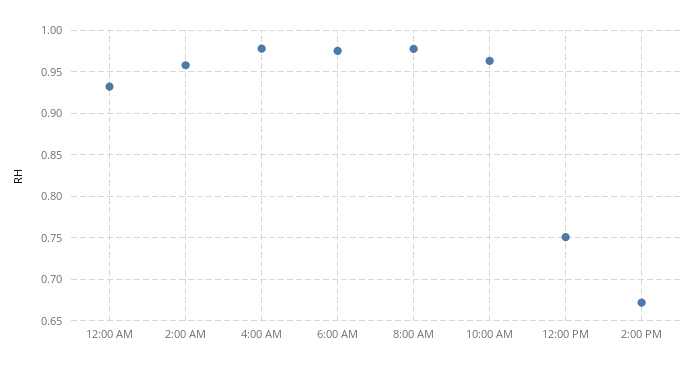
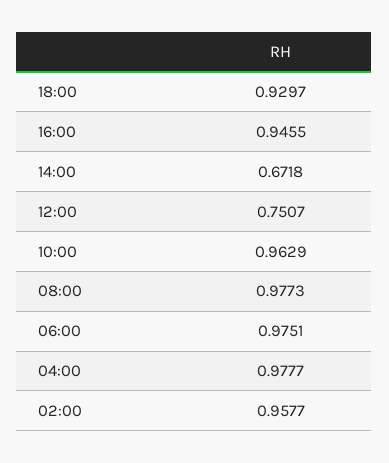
12:00 AM: 0.93 -> none
18:00: none -> 0.9297
16:00: none -> 0.9455

